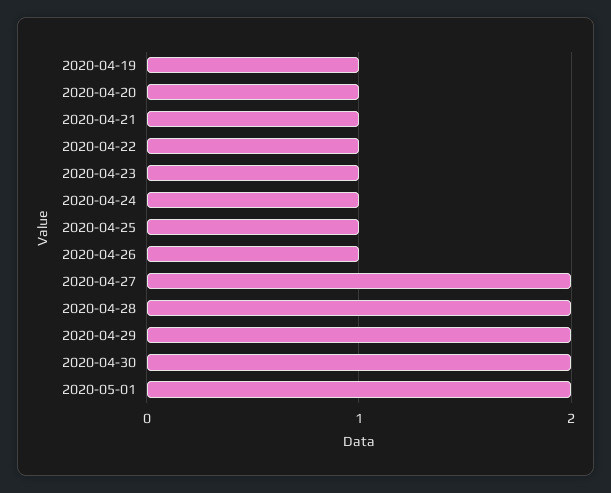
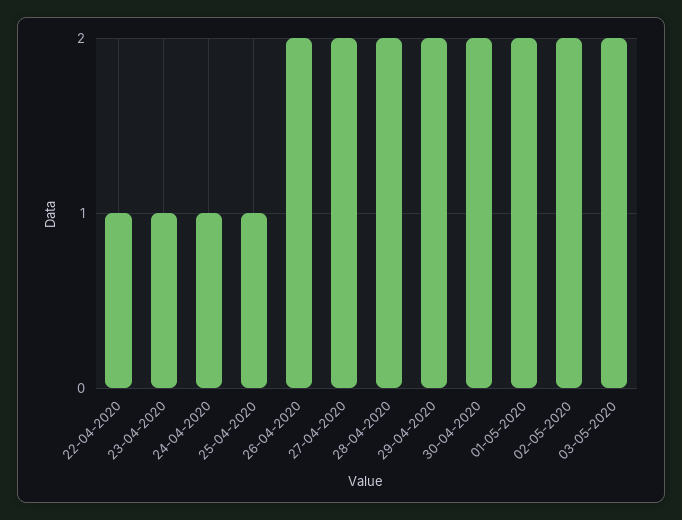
2020-04-19: 1 -> none
2020-04-20: 1 -> none
2020-04-21: 1 -> none
2020-04-26: 1 -> 2
02-05-2020: none -> 2
03-05-2020: none -> 2

